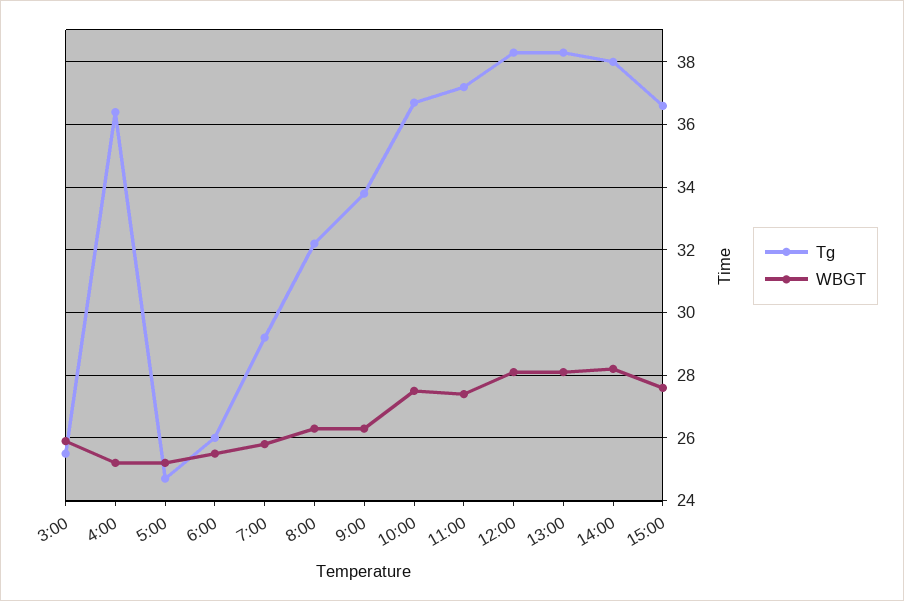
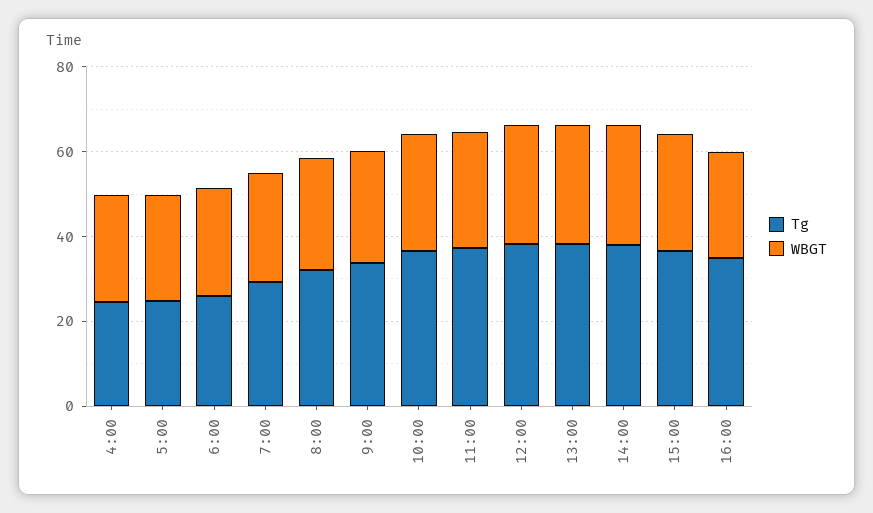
Tg, 3:00: 25.5 -> none
WBGT, 3:00: 26 -> none
Tg, 4:00: 36.5 -> 25
Tg, 16:00: none -> 35
WBGT, 16:00: none -> 25

